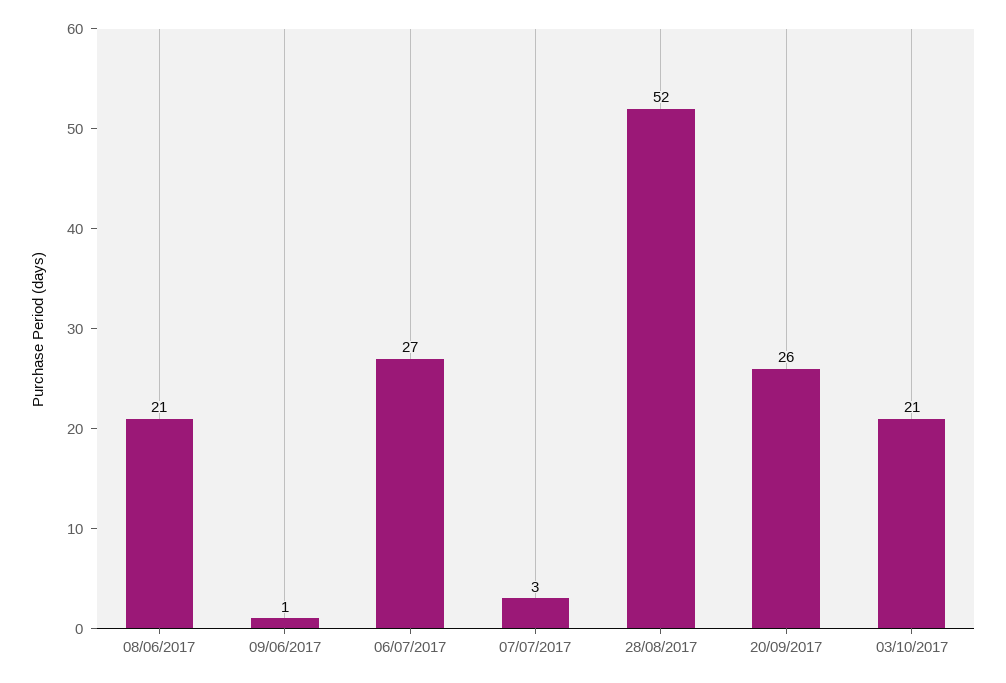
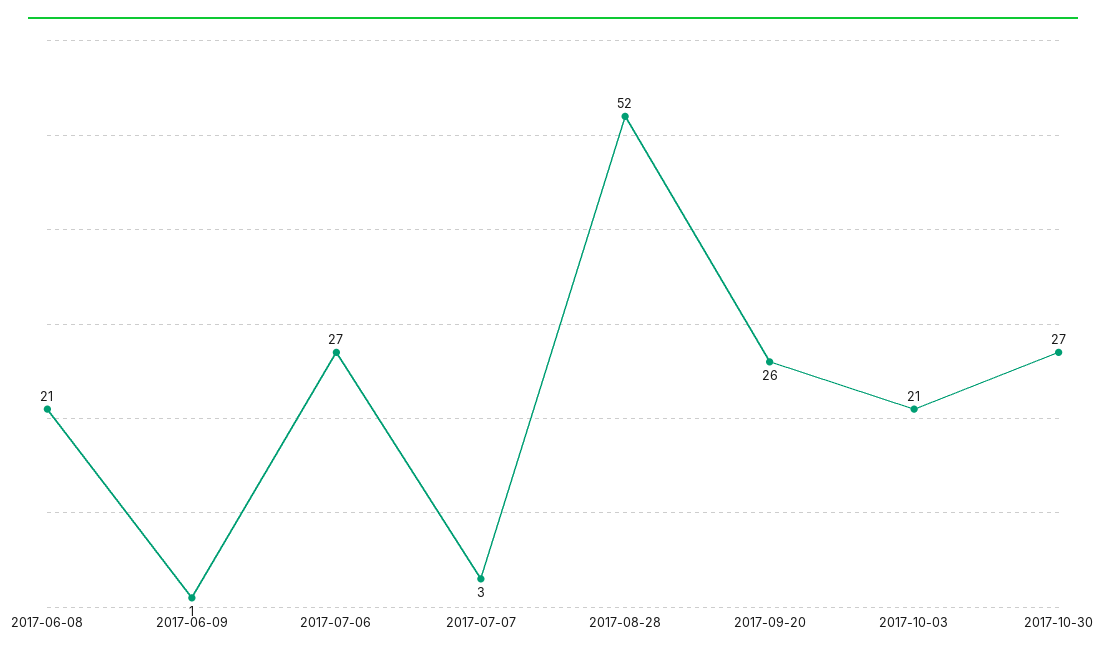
2017-10-30: none -> 27

